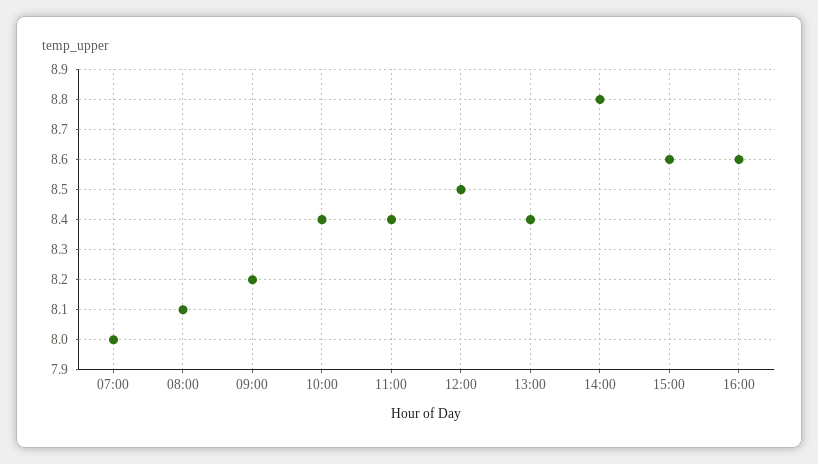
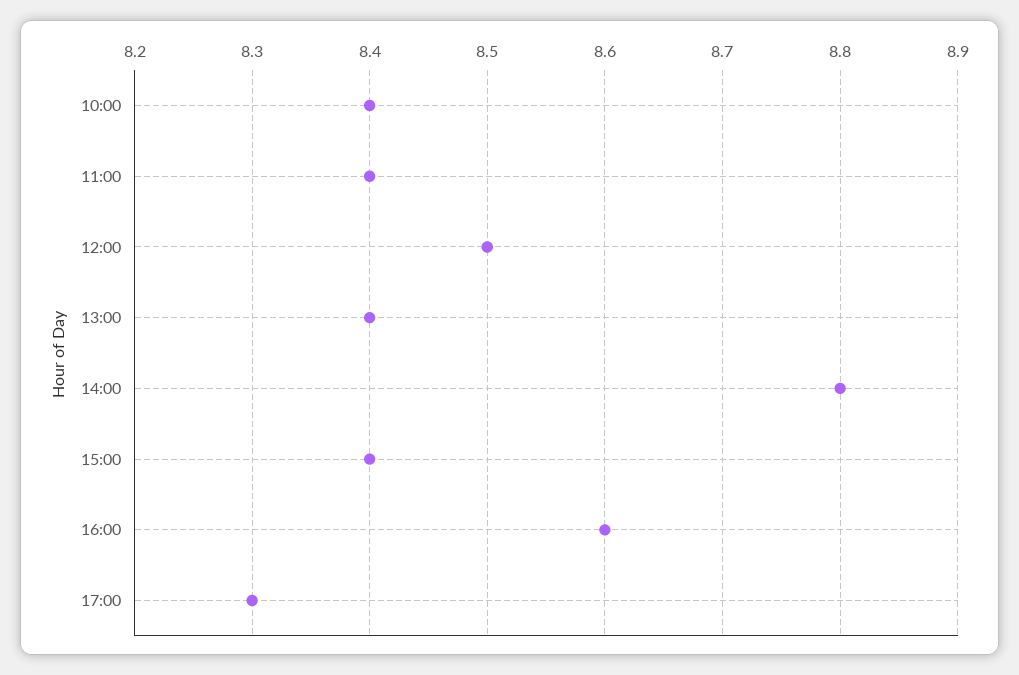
07:00: 8 -> none
08:00: 8.1 -> none
09:00: 8.2 -> none
15:00: 8.6 -> 8.4
17:00: none -> 8.3

